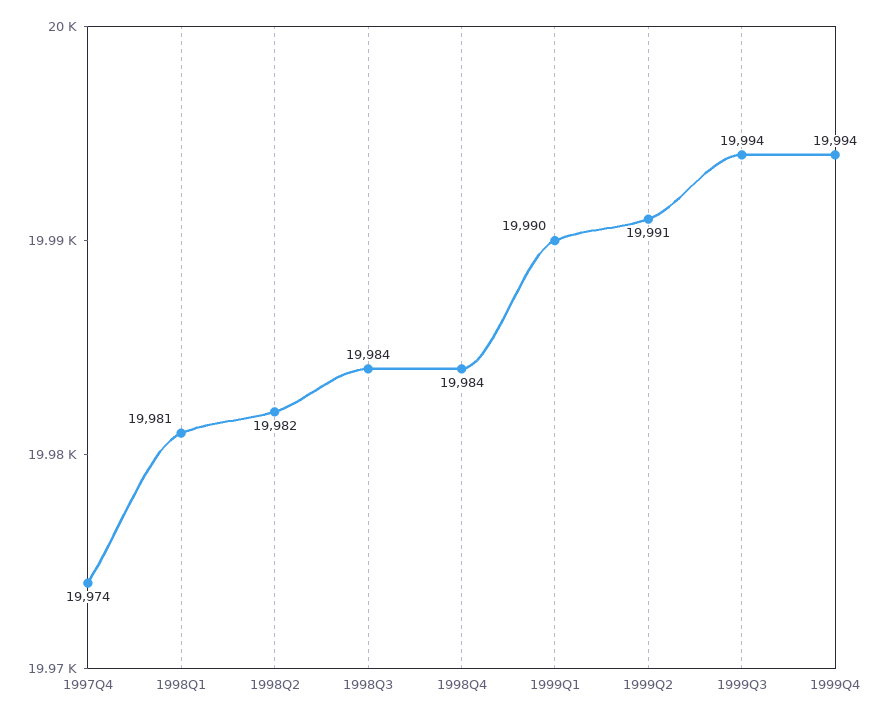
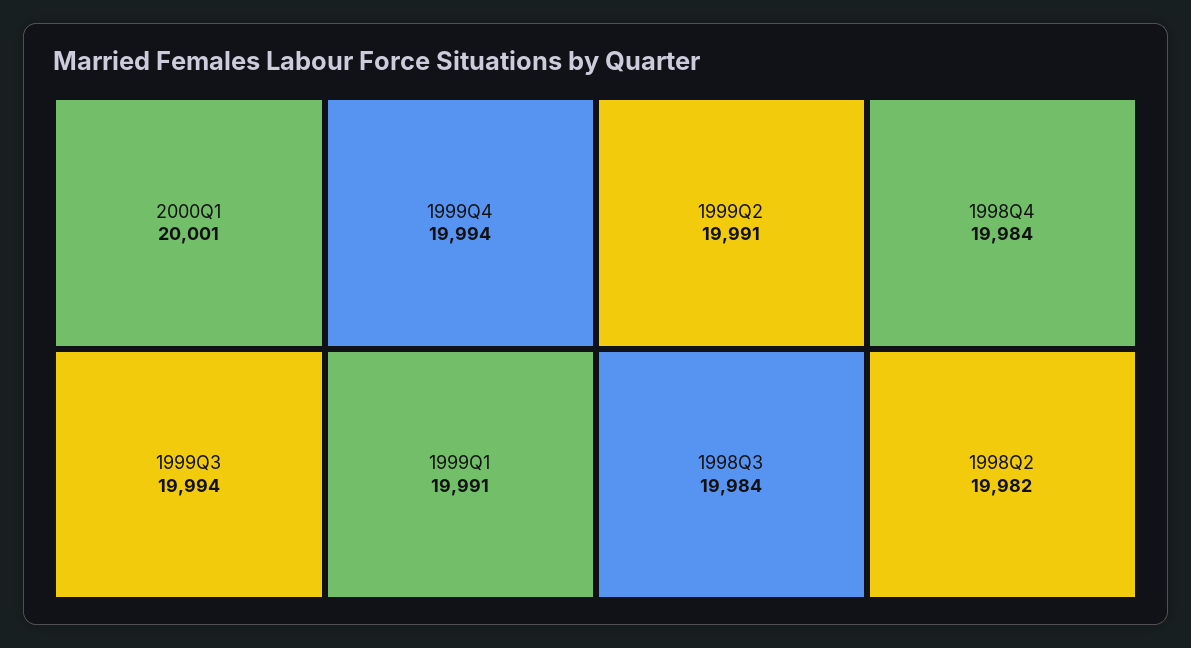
1997Q4: 19974 -> none
1998Q1: 19981 -> none
1999Q1: 19990 -> 19991
2000Q1: none -> 20001

